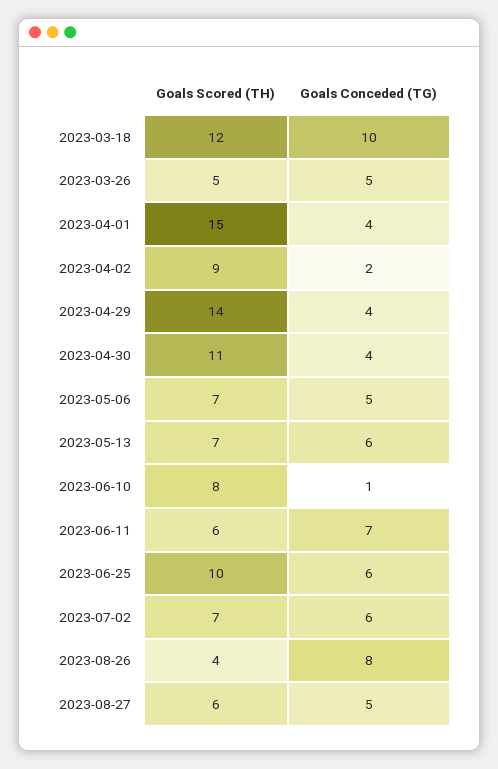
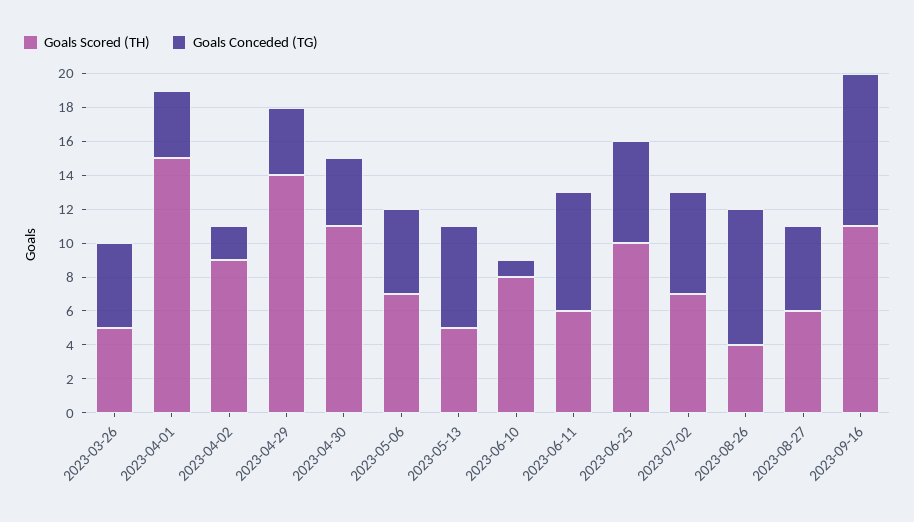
Goals Scored (TH), 2023-03-18: 12 -> none
Goals Conceded (TG), 2023-03-18: 10 -> none
Goals Scored (TH), 2023-05-13: 7 -> 5
Goals Scored (TH), 2023-09-16: none -> 11
Goals Conceded (TG), 2023-09-16: none -> 9

